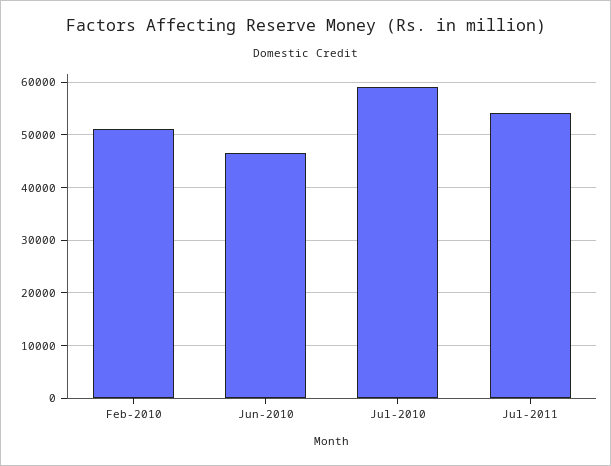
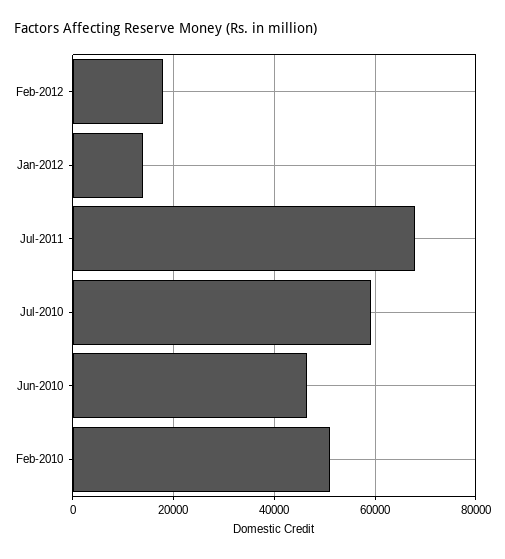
Jul-2011: 54000 -> 68000
Feb-2012: none -> 18000
Jan-2012: none -> 14000

